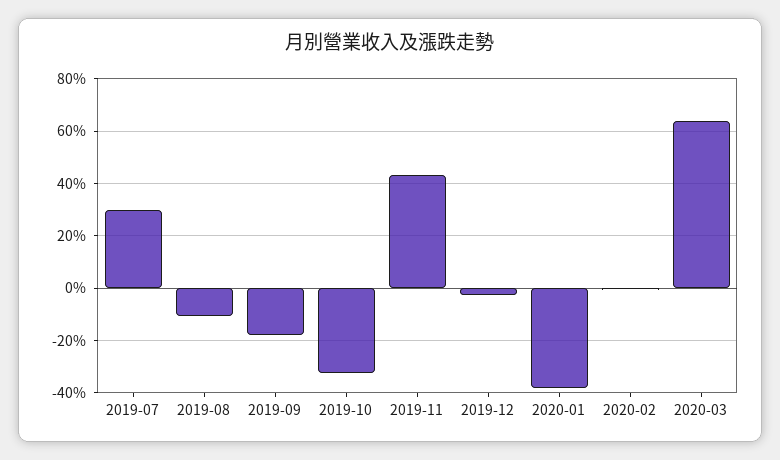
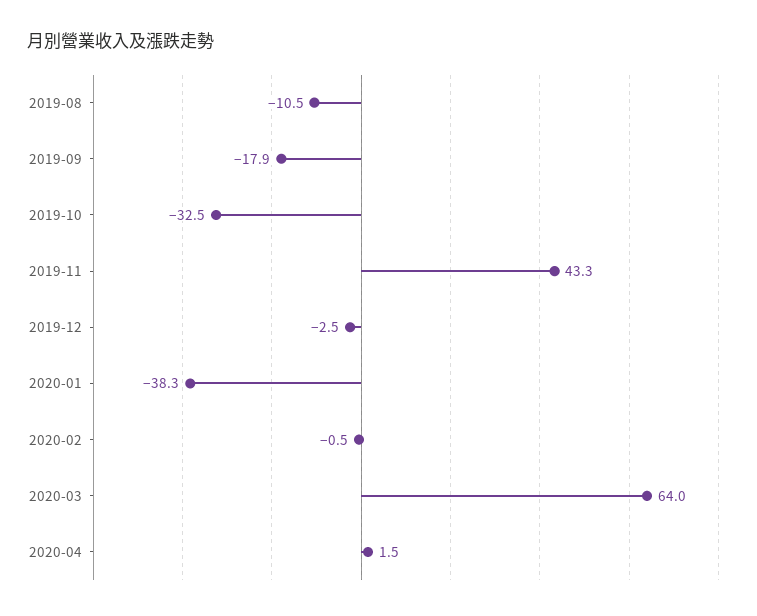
2019-07: 30 -> none
2020-04: none -> 1.5

